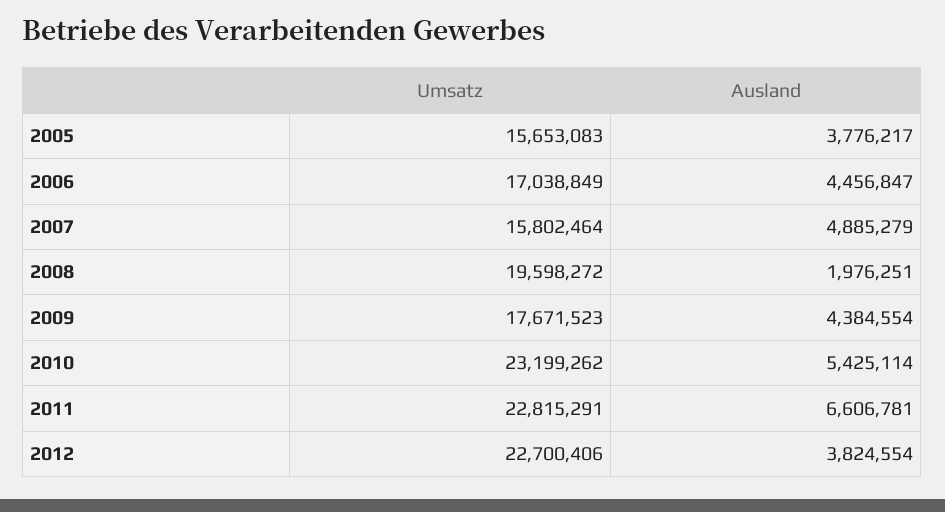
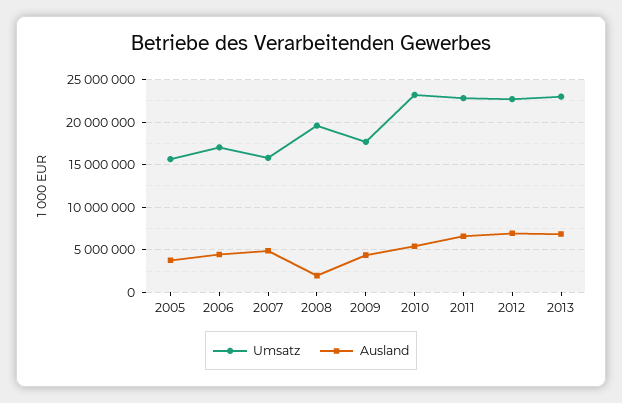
Ausland, 2012: 3824554 -> 7000000
Umsatz, 2013: none -> 23000000
Ausland, 2013: none -> 7000000

